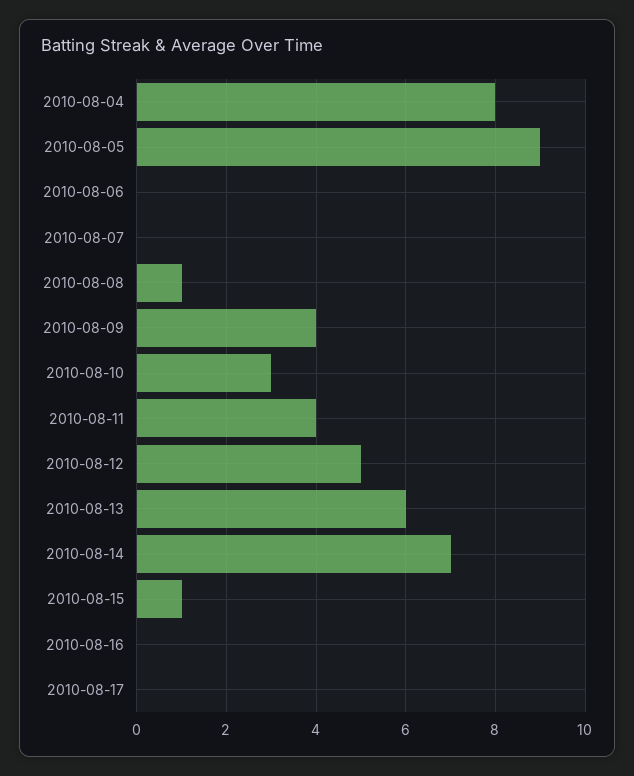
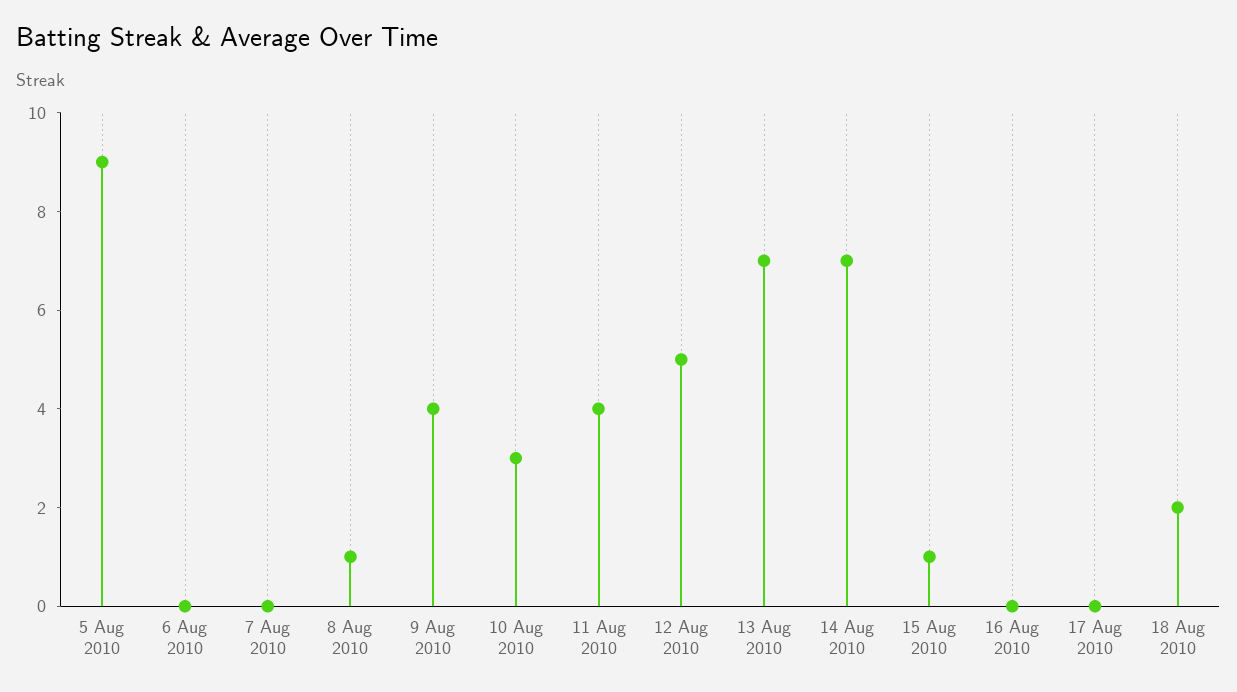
2010-08-04: 8 -> none
2010-08-13: 6 -> 7
18 Aug 2010: none -> 2

